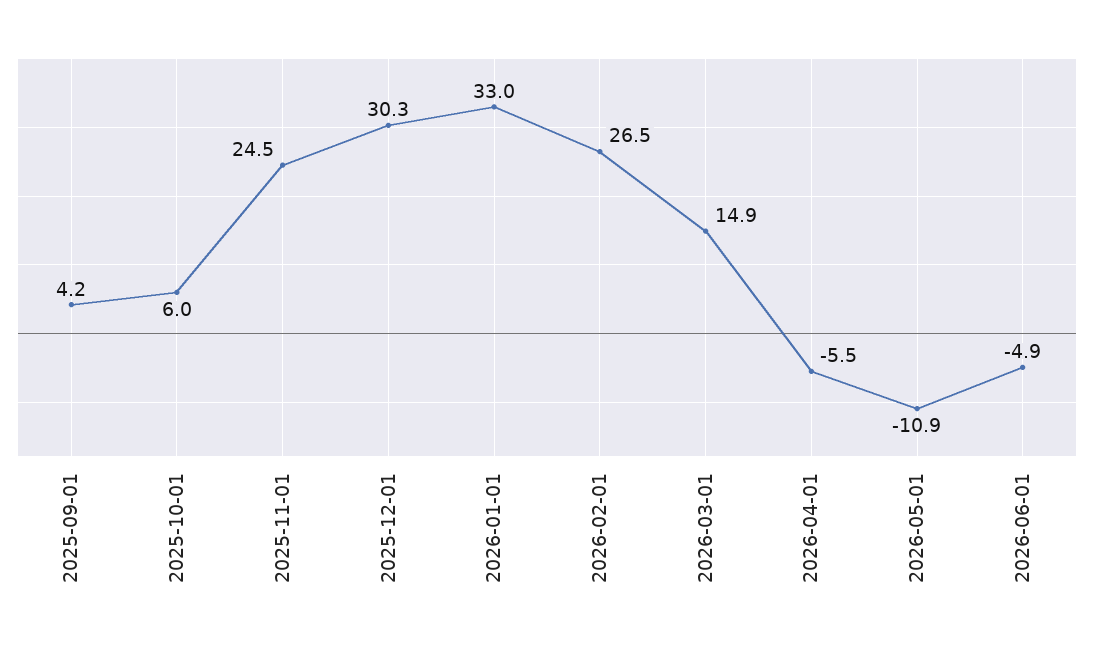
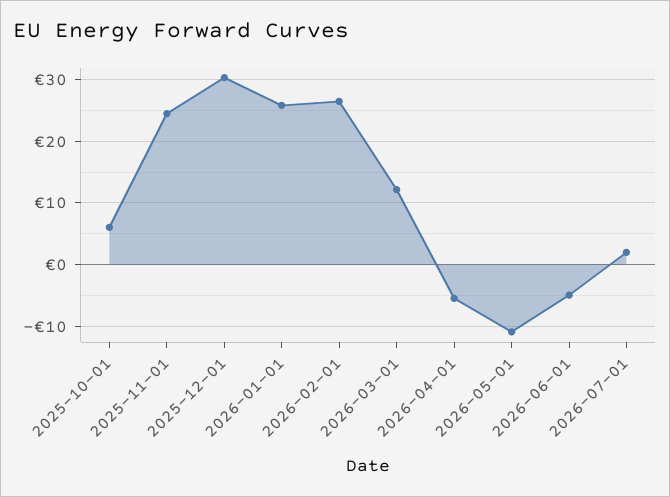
2025-09-01: 4.2 -> none
2026-01-01: 33 -> 26
2026-03-01: 14.9 -> 12
2026-07-01: none -> 2

